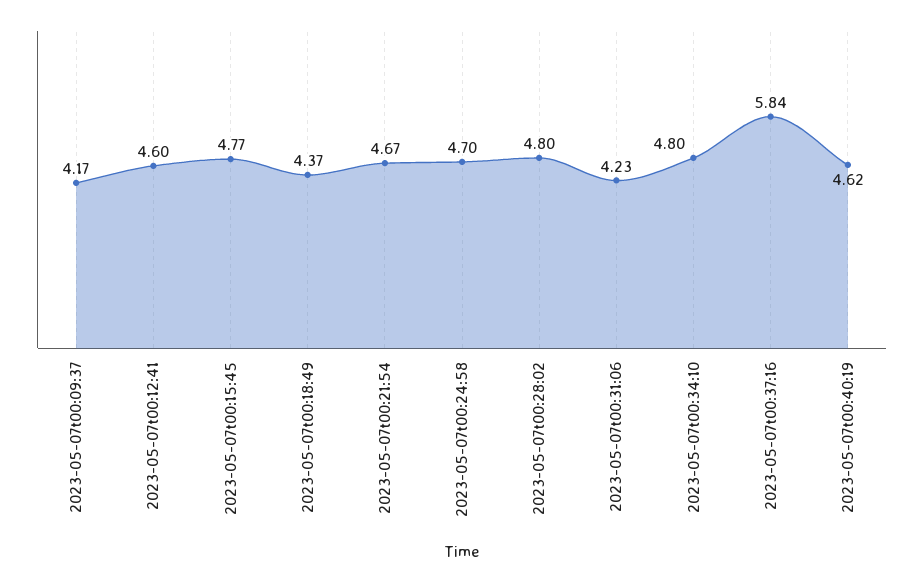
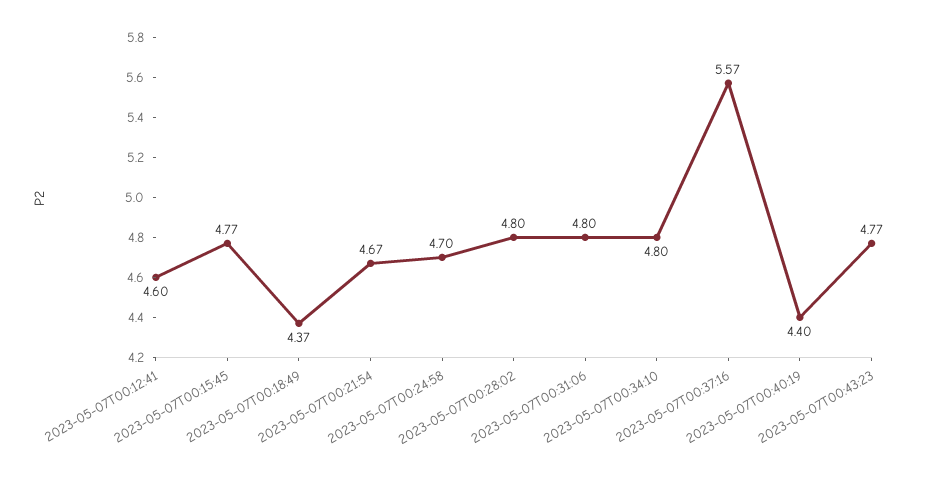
2023-05-07t00:09:37: 4.17 -> none
2023-05-07t00:31:06: 4.23 -> 4.8
2023-05-07t00:37:16: 5.84 -> 5.57
2023-05-07t00:40:19: 4.62 -> 4.4
2023-05-07T00:43:23: none -> 4.77

